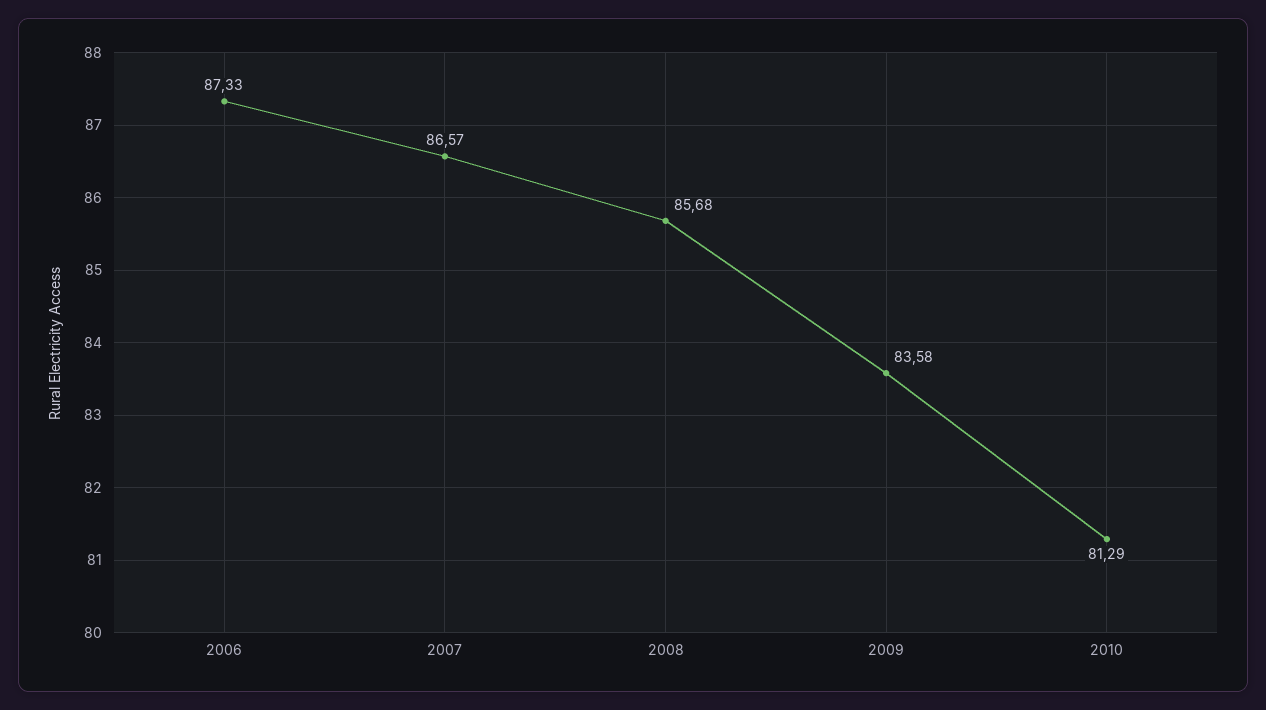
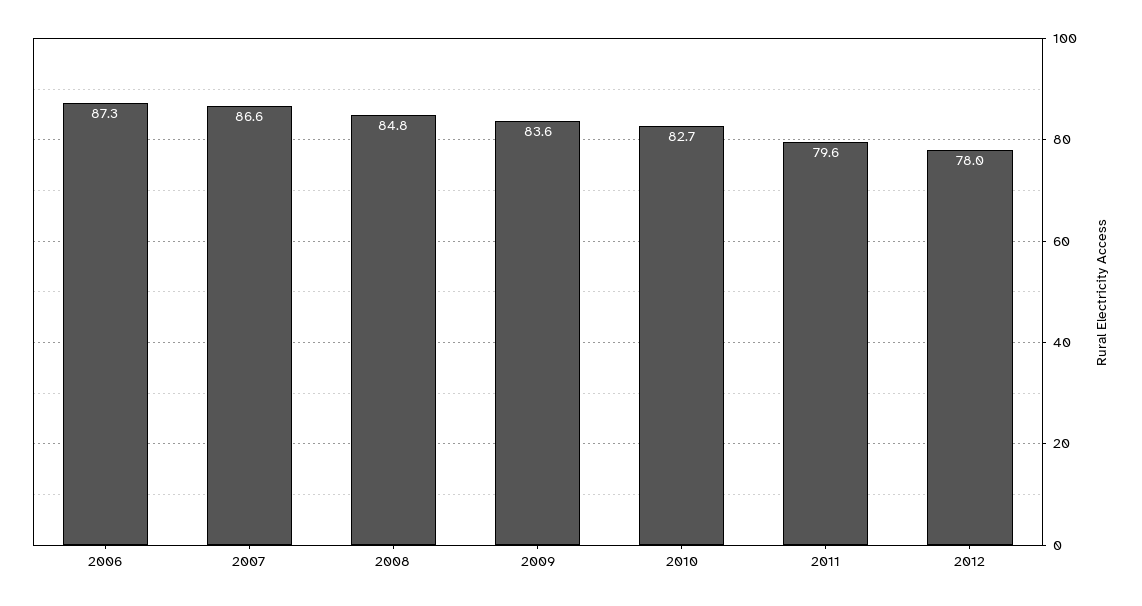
2008: 85.68 -> 84.8
2010: 81.29 -> 82.7
2011: none -> 79.6
2012: none -> 78

